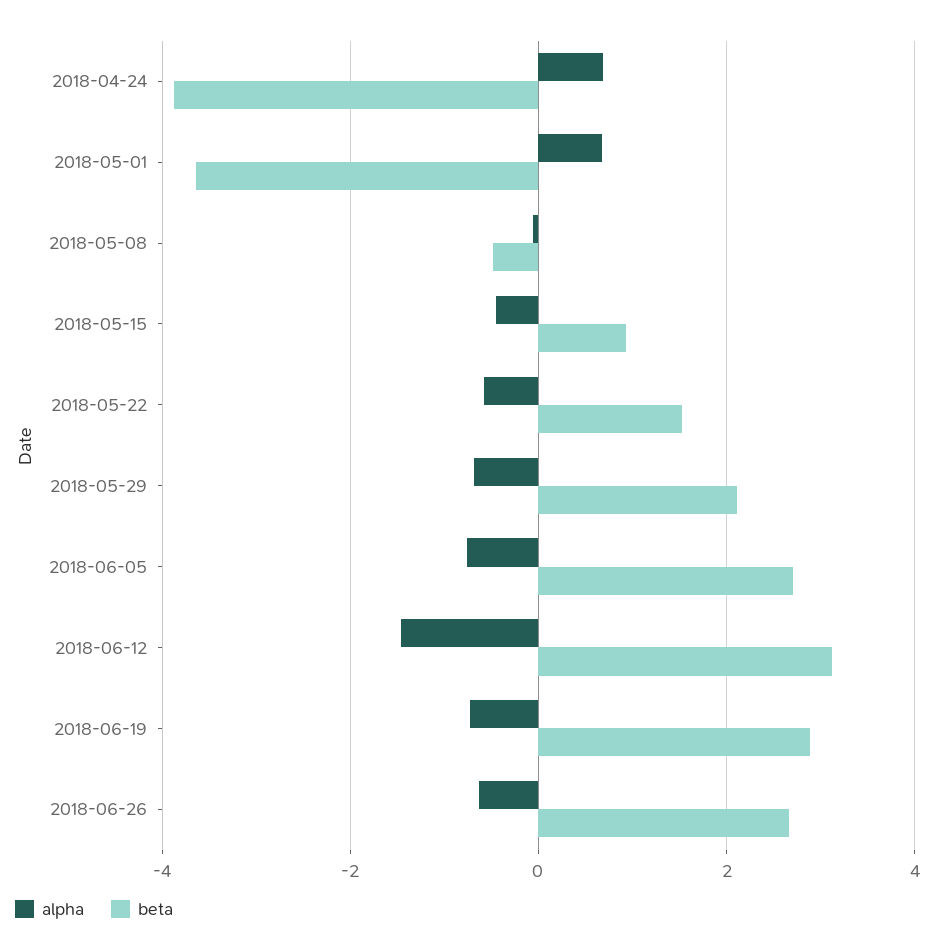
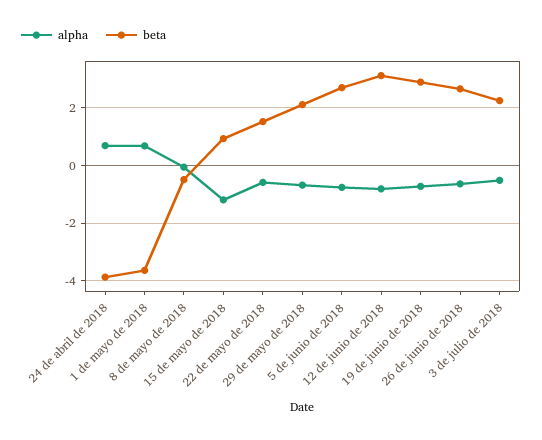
alpha, 2018-05-15: -0.4 -> -1.25
alpha, 2018-06-12: -1.4 -> -0.75
alpha, 3 de julio de 2018: none -> -0.5
beta, 3 de julio de 2018: none -> 2.25

